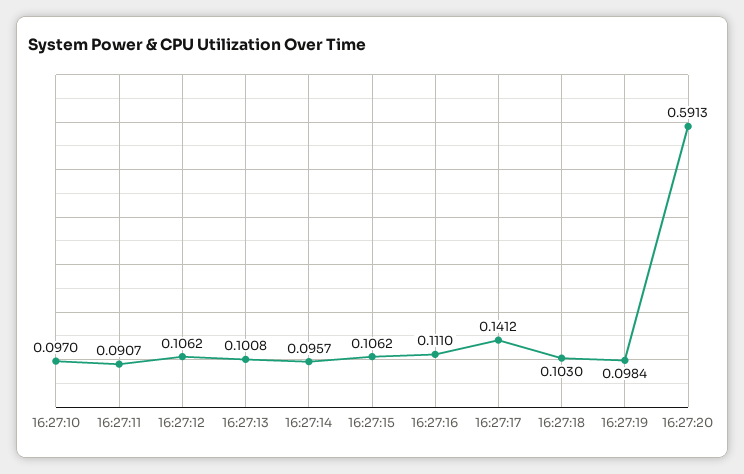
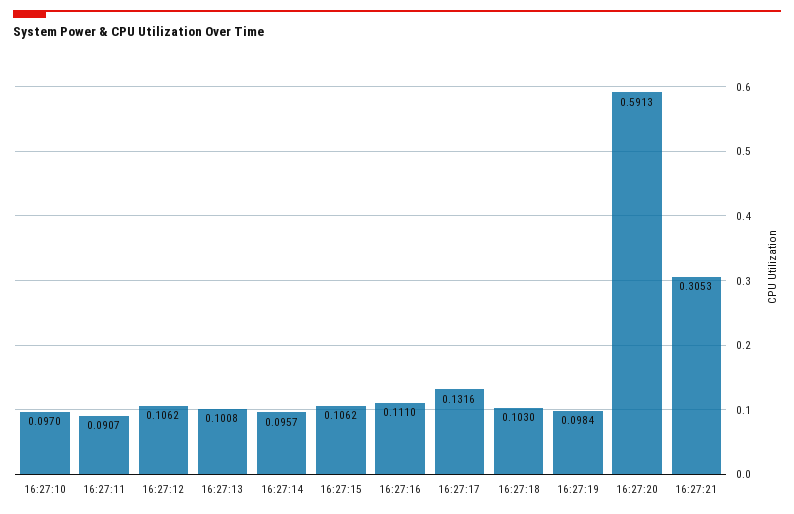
16:27:17: 0.1412 -> 0.1316
16:27:21: none -> 0.3053

